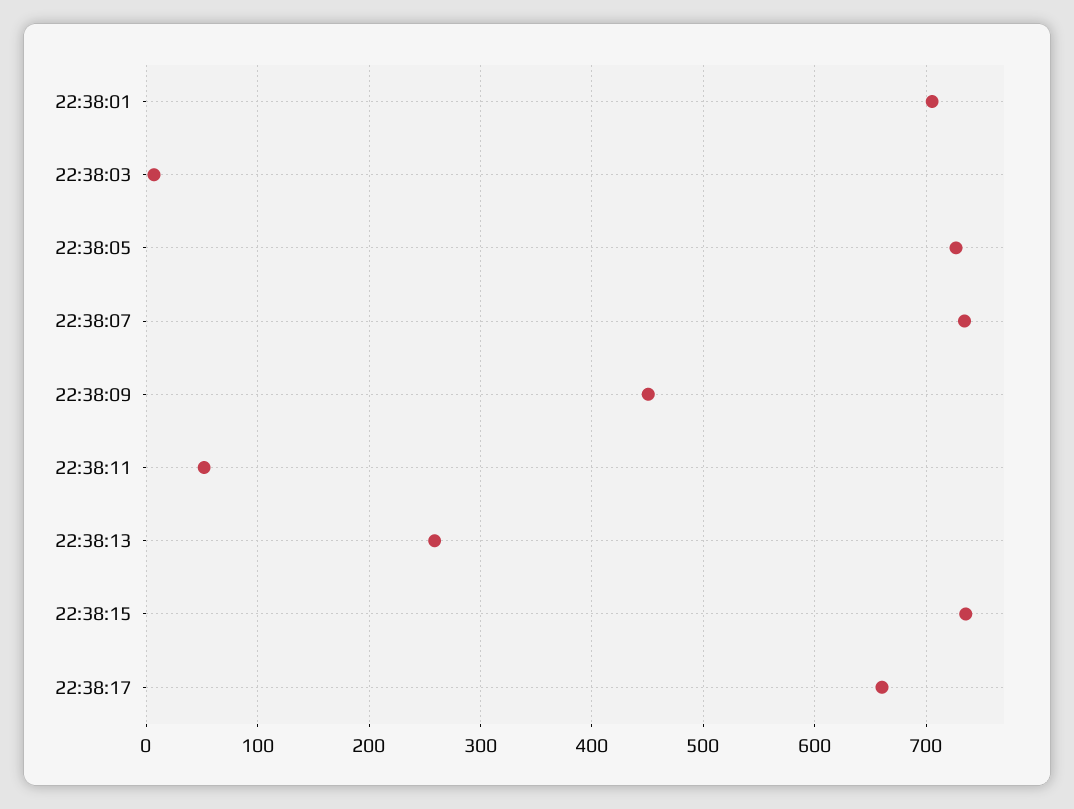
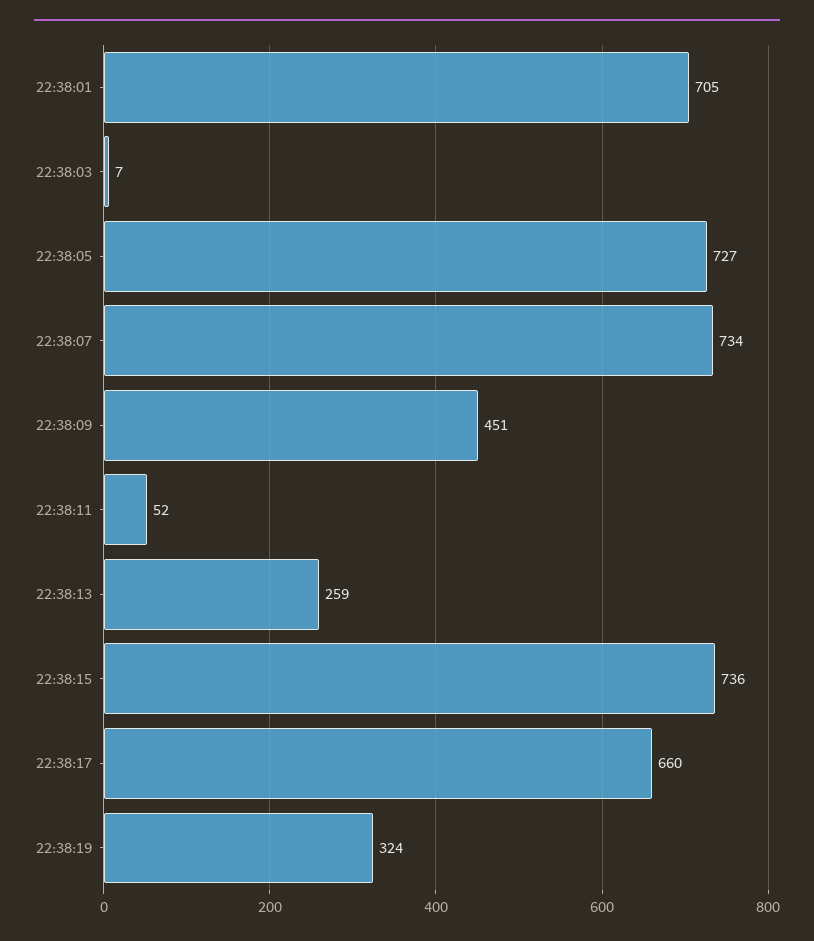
22:38:19: none -> 324

